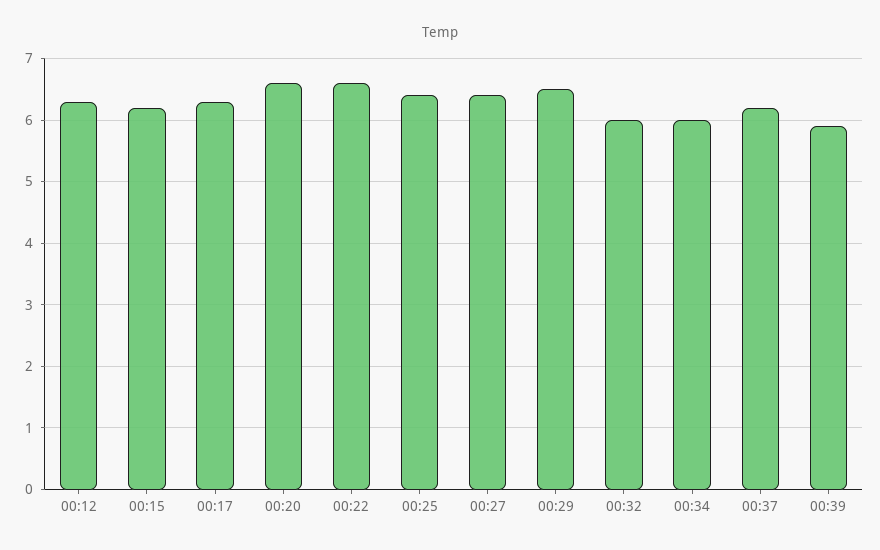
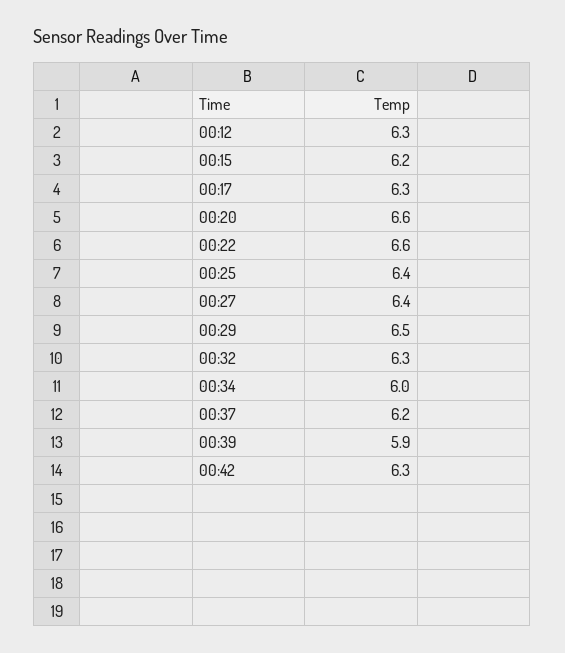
00:32: 6 -> 6.3
00:42: none -> 6.3

